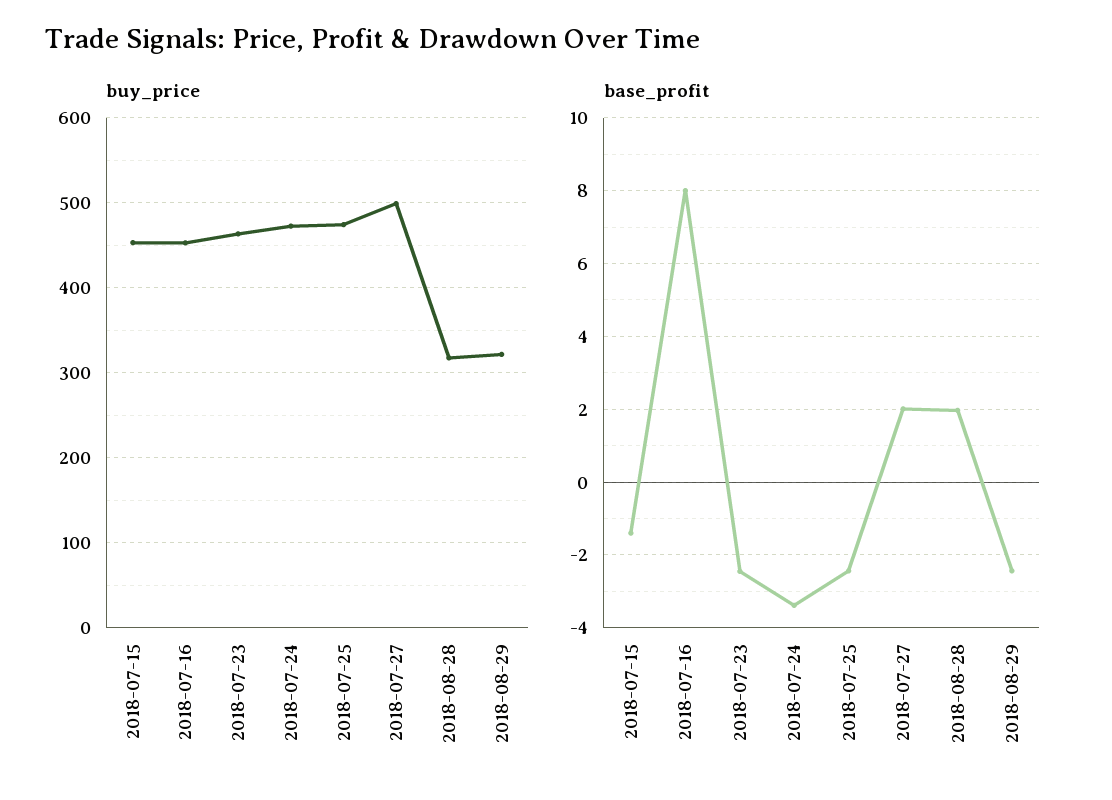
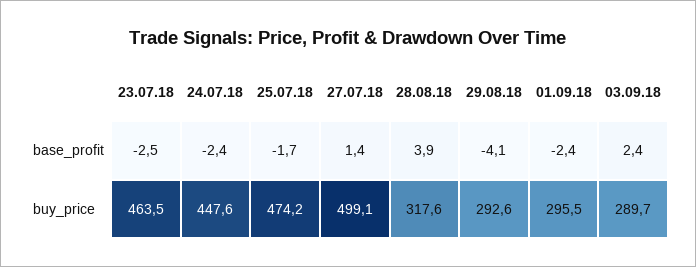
buy_price, 2018-07-15: 450 -> none
buy_price, 2018-07-16: 450 -> none
buy_price, 2018-07-24: 470 -> 447.6
buy_price, 2018-08-29: 320 -> 292.6
base_profit, 2018-07-15: -1.4 -> none
base_profit, 2018-07-16: 8 -> none
base_profit, 2018-07-24: -3.4 -> -2.4
base_profit, 2018-07-25: -2.4 -> -1.7
base_profit, 2018-07-27: 2 -> 1.4
base_profit, 2018-08-28: 2 -> 3.9
base_profit, 2018-08-29: -2.4 -> -4.1
base_profit, 01.09.18: none -> -2.4
base_profit, 03.09.18: none -> 2.4
buy_price, 01.09.18: none -> 295.5
buy_price, 03.09.18: none -> 289.7

